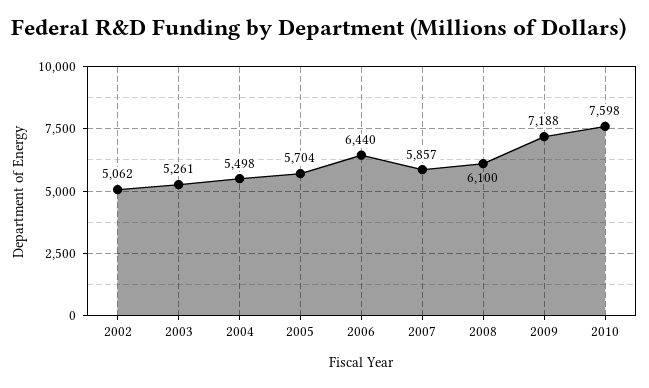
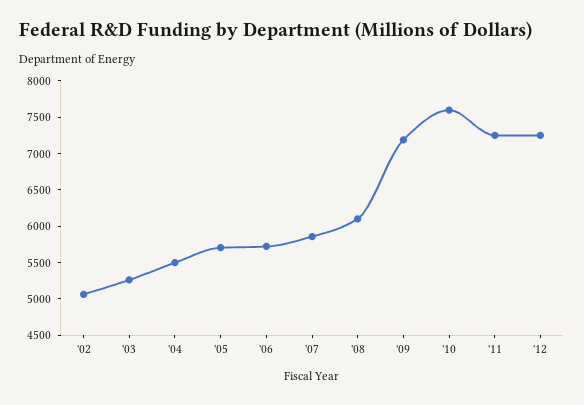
2006: 6440 -> 5750
'11: none -> 7250
'12: none -> 7250

